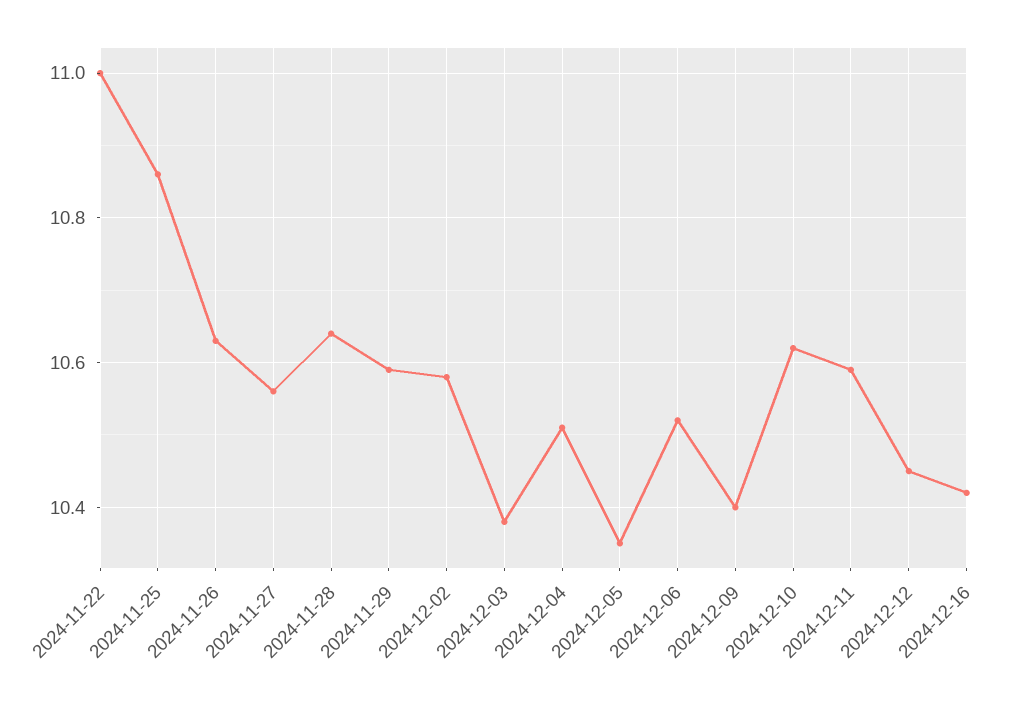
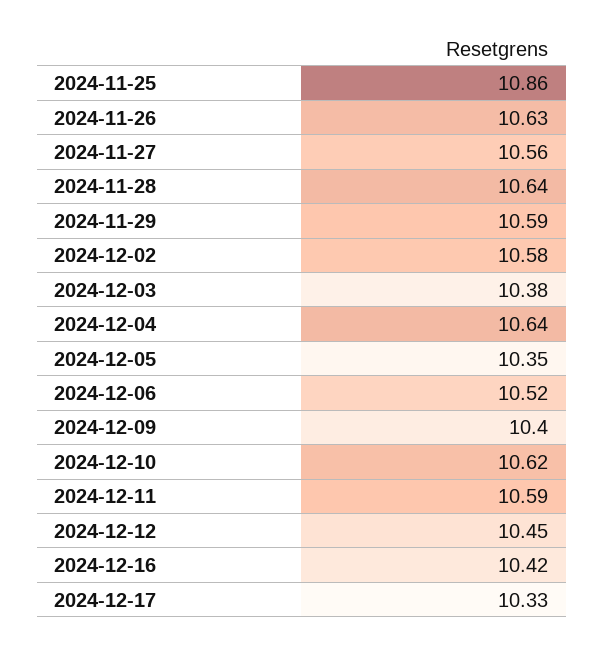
2024-11-22: 11 -> none
2024-12-04: 10.5 -> 10.64
2024-12-17: none -> 10.33

